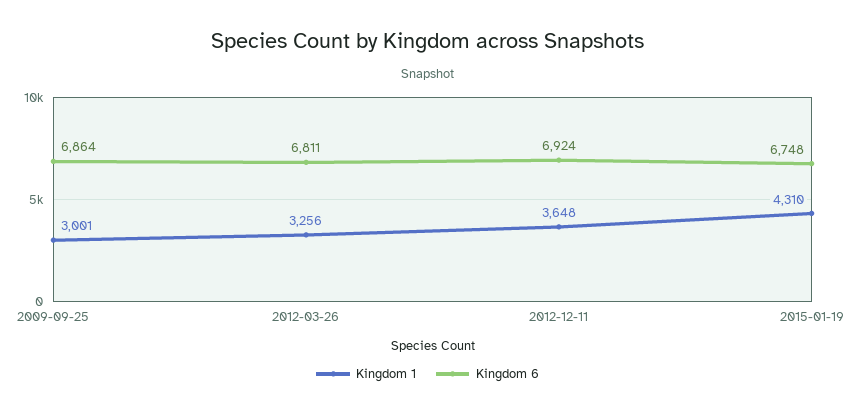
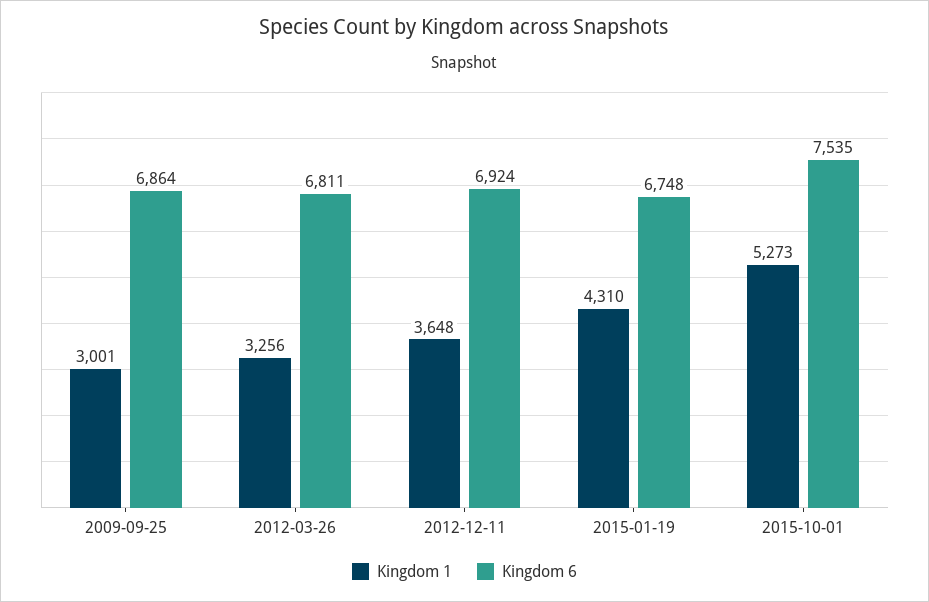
Kingdom 1, 2015-10-01: none -> 5273
Kingdom 6, 2015-10-01: none -> 7535

